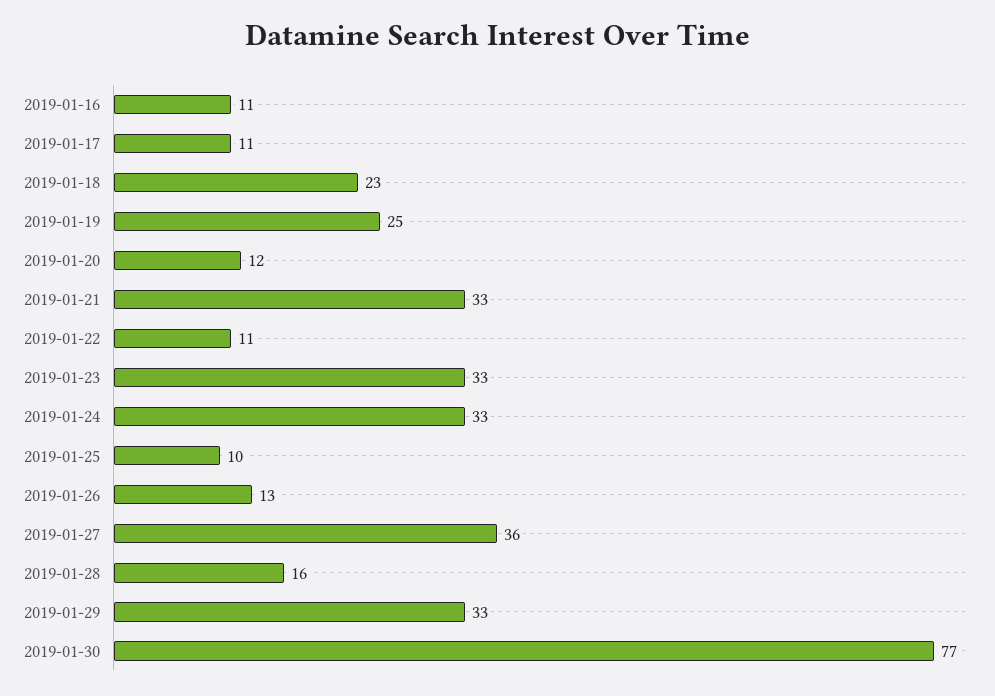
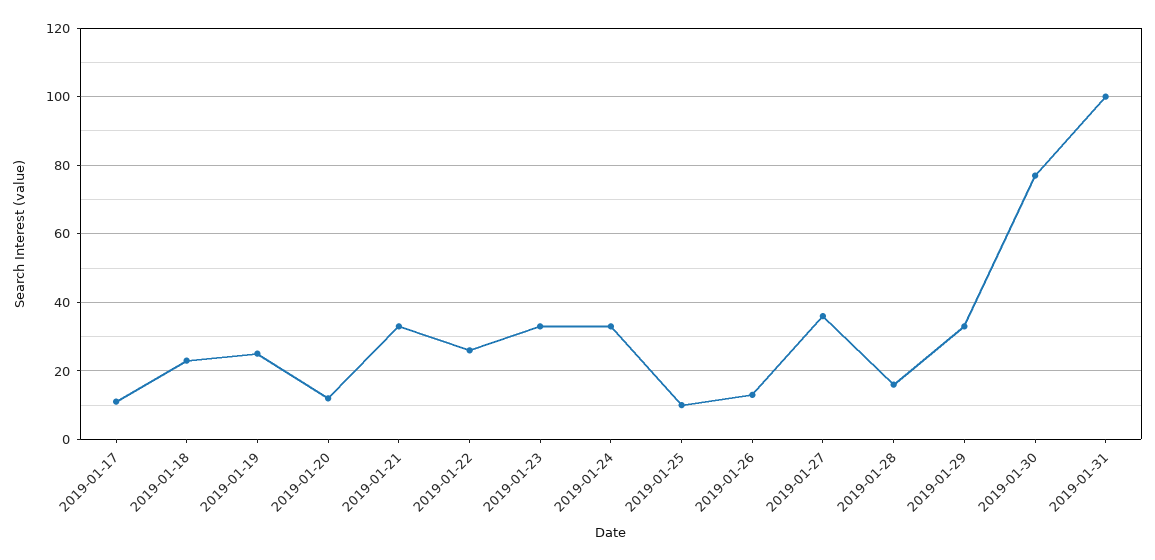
2019-01-16: 11 -> none
2019-01-22: 11 -> 25
2019-01-31: none -> 100

